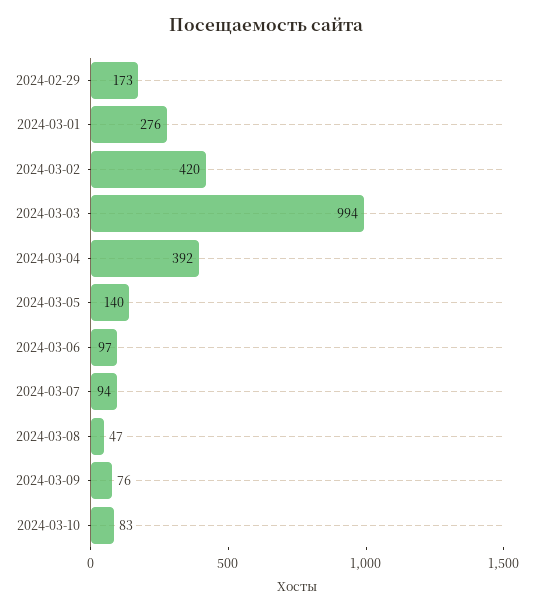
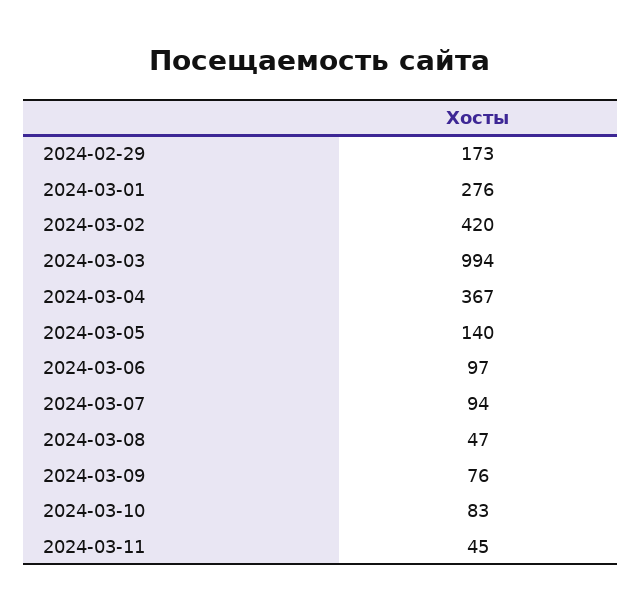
2024-03-04: 392 -> 367
2024-03-11: none -> 45

